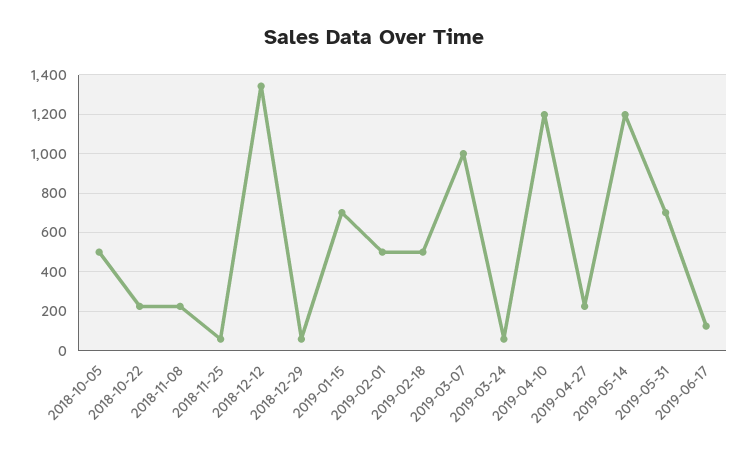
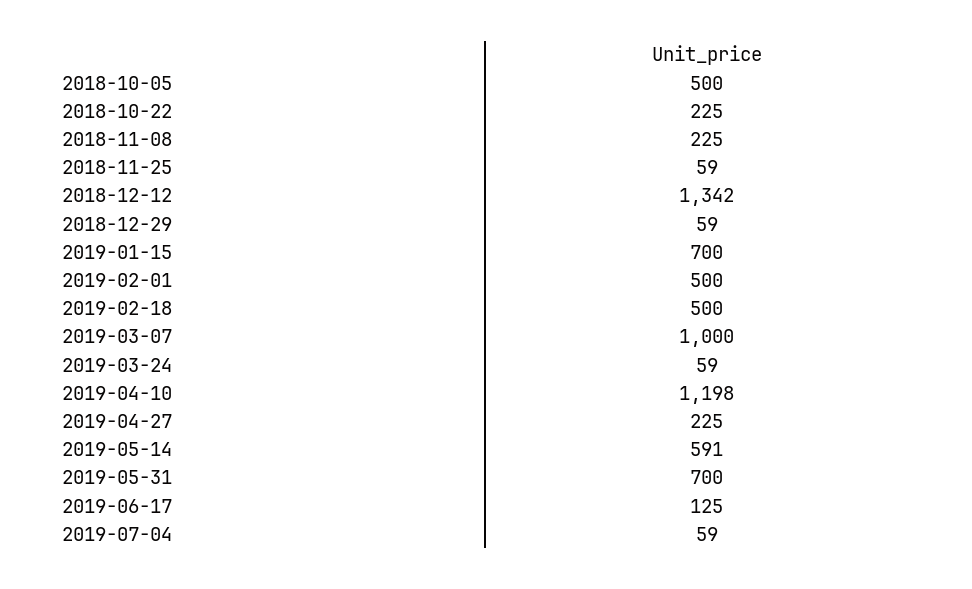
2019-05-14: 1200 -> 591
2019-07-04: none -> 59

